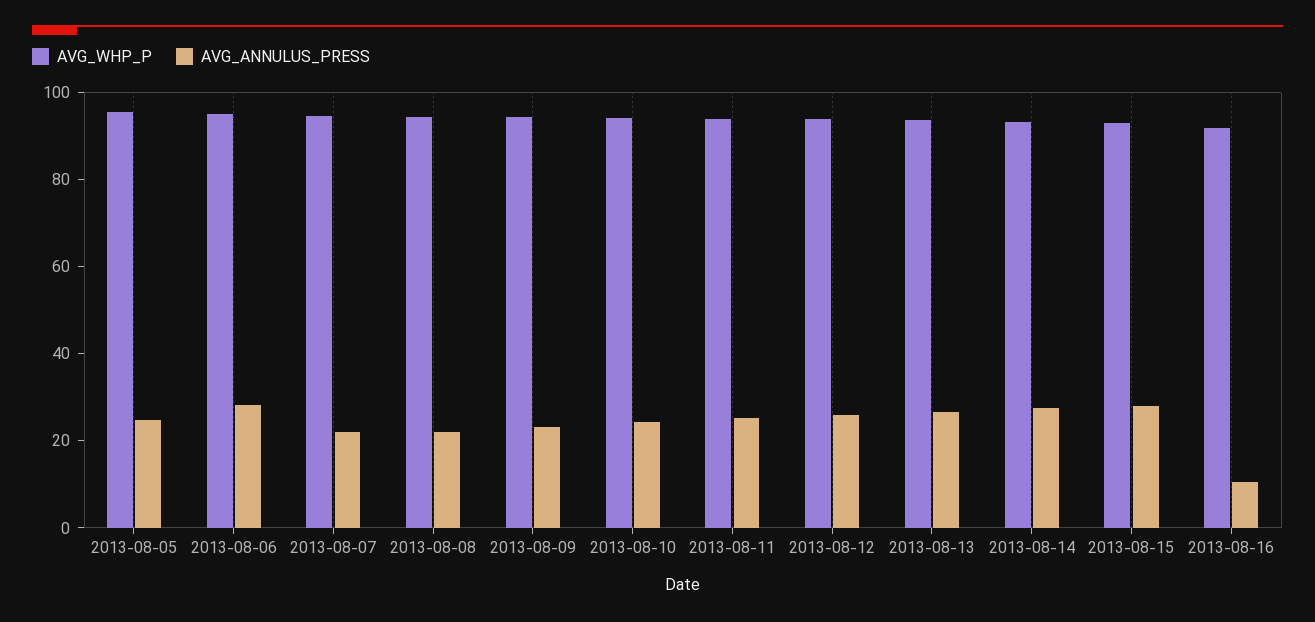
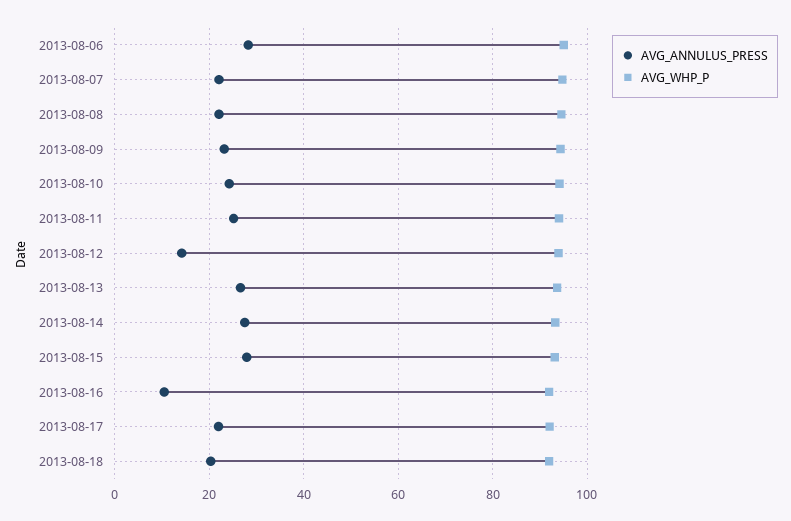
AVG_WHP_P, 2013-08-05: 95 -> none
AVG_ANNULUS_PRESS, 2013-08-05: 25 -> none
AVG_ANNULUS_PRESS, 2013-08-12: 25 -> 14
AVG_ANNULUS_PRESS, 2013-08-17: none -> 22
AVG_WHP_P, 2013-08-17: none -> 92
AVG_ANNULUS_PRESS, 2013-08-18: none -> 20
AVG_WHP_P, 2013-08-18: none -> 92

